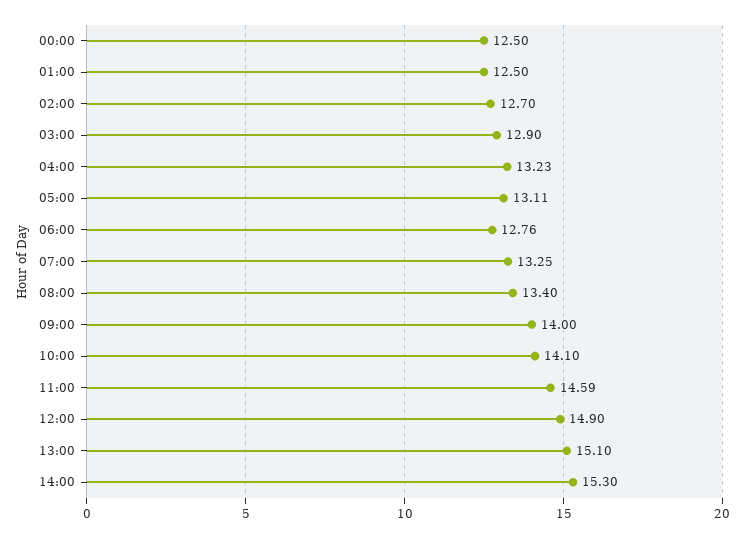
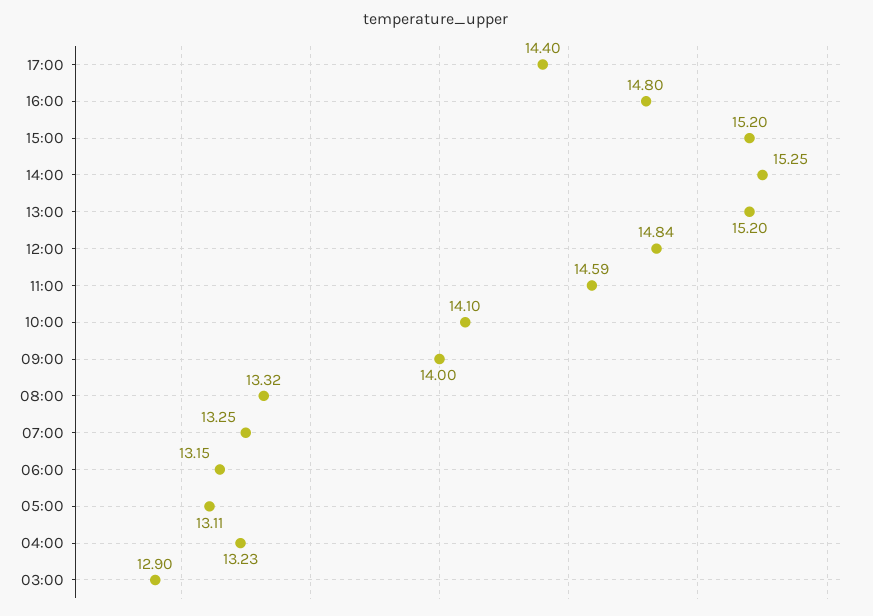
00:00: 12.5 -> none
01:00: 12.5 -> none
02:00: 12.7 -> none
06:00: 12.76 -> 13.15
08:00: 13.4 -> 13.32
12:00: 14.9 -> 14.84
13:00: 15.1 -> 15.2
14:00: 15.3 -> 15.25
17:00: none -> 14.4
16:00: none -> 14.8
15:00: none -> 15.2

